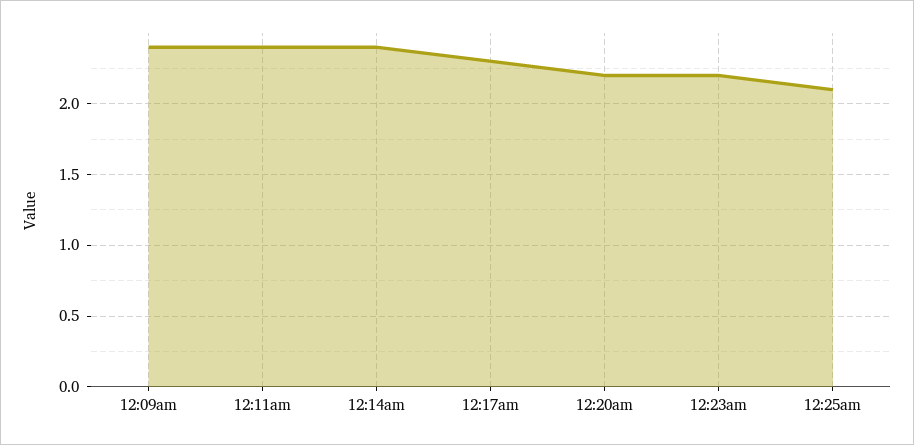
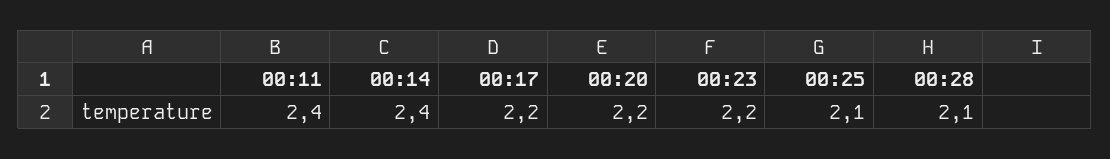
12:09am: 2.4 -> none
12:17am: 2.3 -> 2.2
00:28: none -> 2.1

